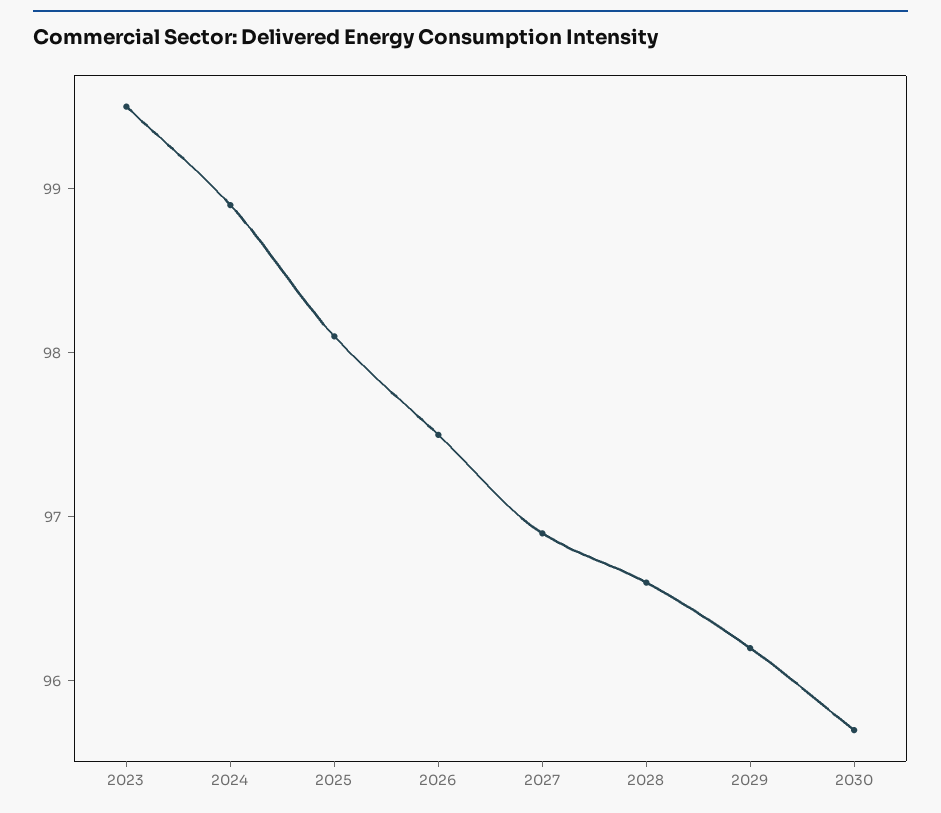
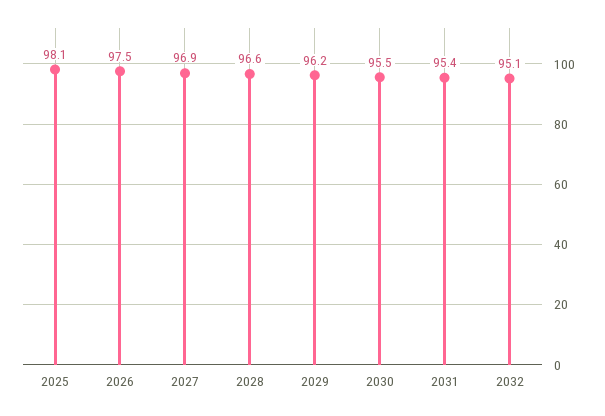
2023: 99.5 -> none
2024: 98.9 -> none
2030: 95.7 -> 95.5
2031: none -> 95.4
2032: none -> 95.1

